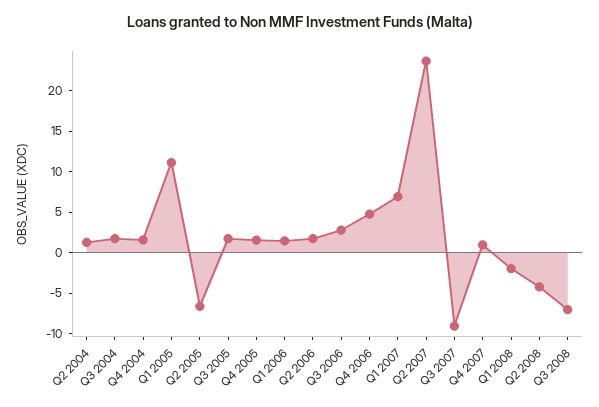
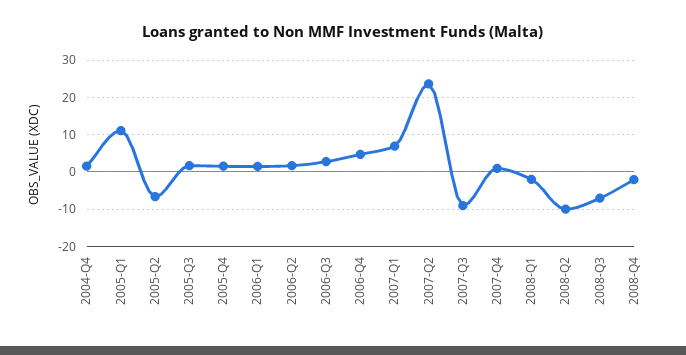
Q2 2004: 1 -> none
Q3 2004: 2 -> none
Q2 2008: -4 -> -10
2008-Q4: none -> -2

